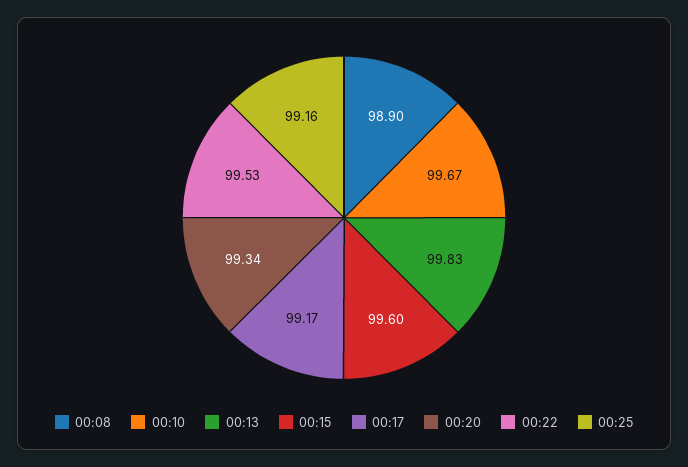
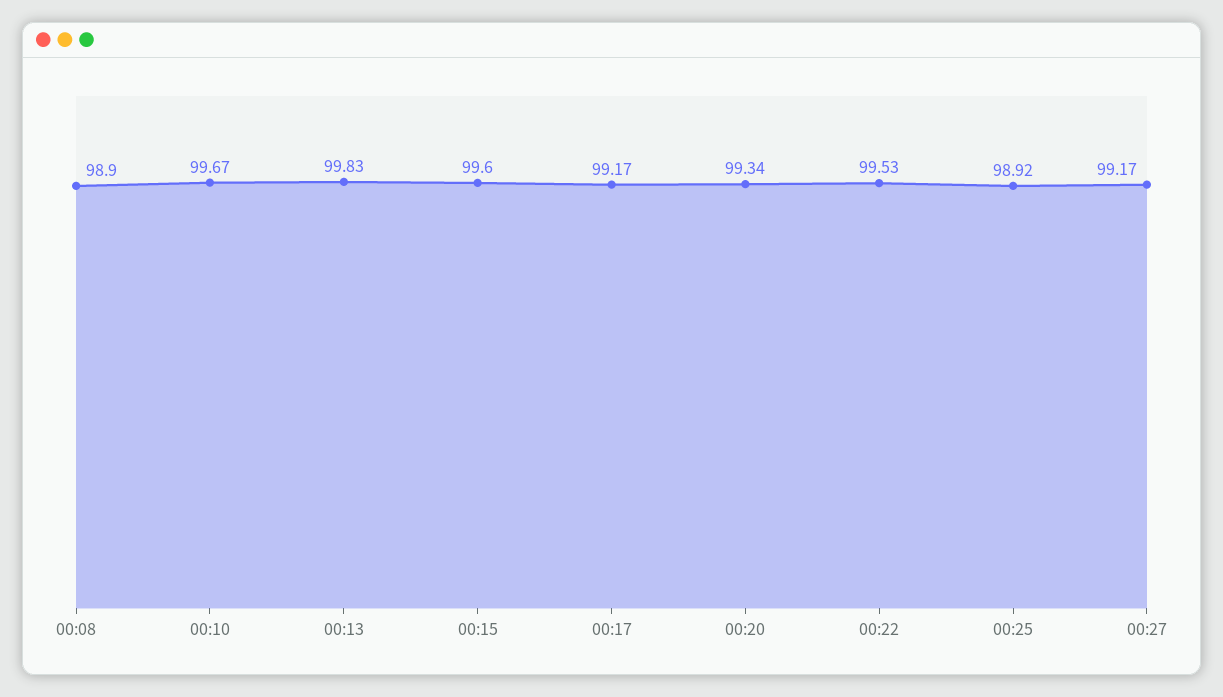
00:25: 99.16 -> 98.92
00:27: none -> 99.17

